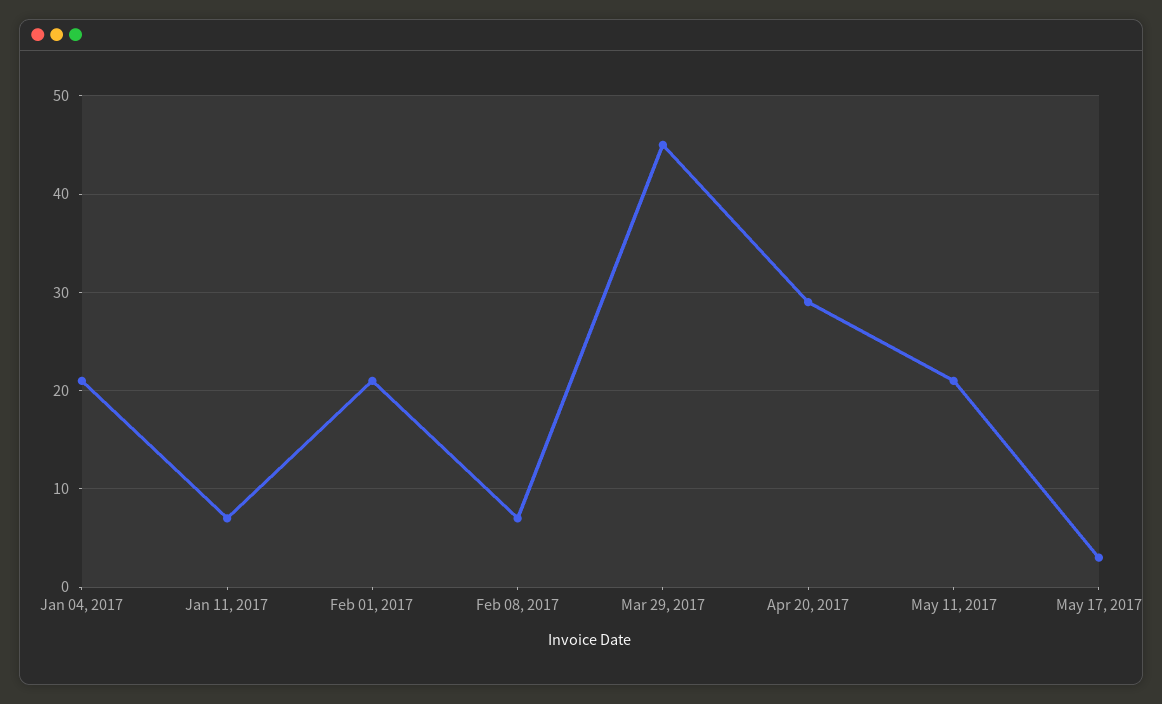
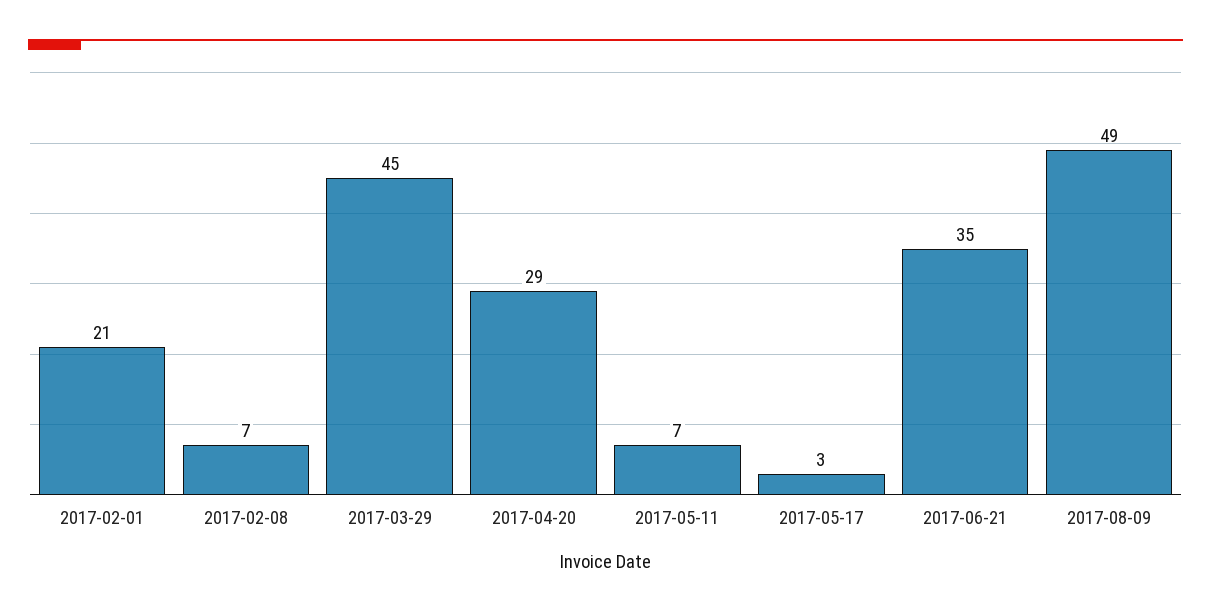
Jan 04, 2017: 21 -> none
Jan 11, 2017: 7 -> none
May 11, 2017: 21 -> 7
2017-06-21: none -> 35
2017-08-09: none -> 49

